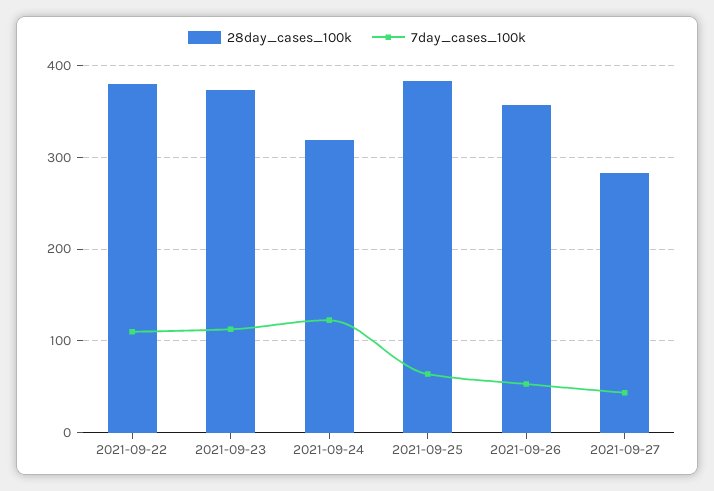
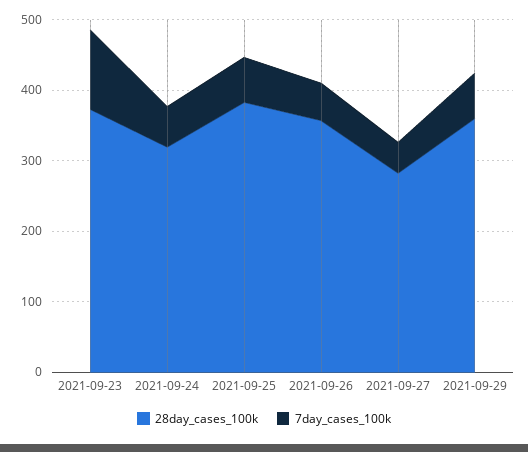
28day_cases_100k, 2021-09-22: 380 -> none
7day_cases_100k, 2021-09-22: 110 -> none
7day_cases_100k, 2021-09-24: 120 -> 60
28day_cases_100k, 2021-09-29: none -> 360
7day_cases_100k, 2021-09-29: none -> 60

